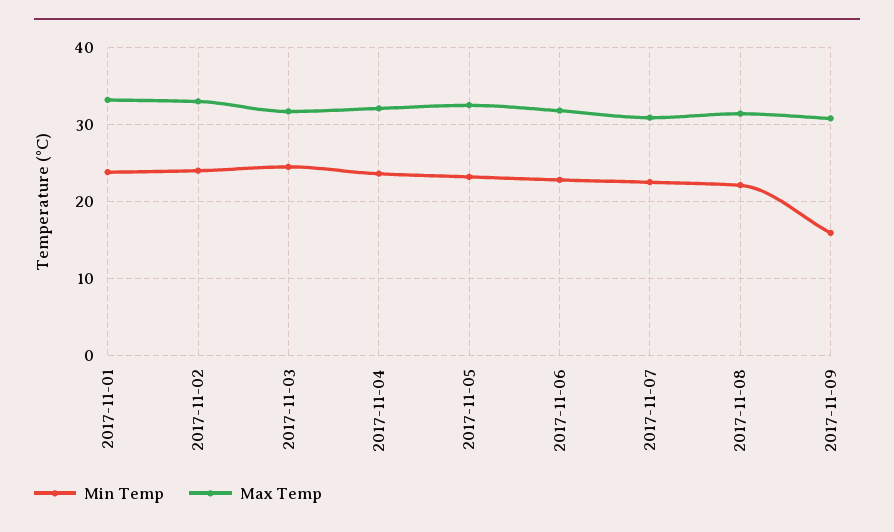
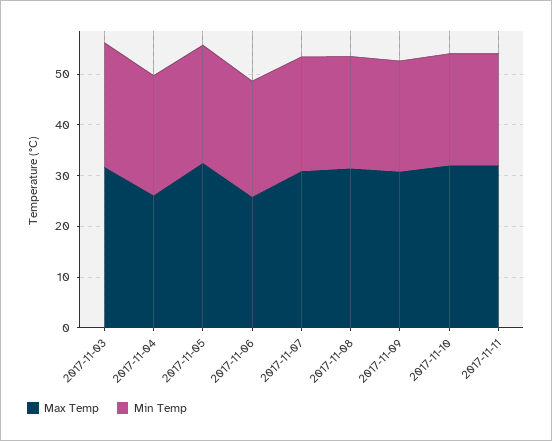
Min Temp, 2017-11-01: 24 -> none
Max Temp, 2017-11-01: 33 -> none
Min Temp, 2017-11-02: 24 -> none
Max Temp, 2017-11-02: 33 -> none
Max Temp, 2017-11-04: 32 -> 26
Max Temp, 2017-11-06: 32 -> 26
Min Temp, 2017-11-09: 16 -> 22
Max Temp, 2017-11-10: none -> 32
Min Temp, 2017-11-10: none -> 22
Max Temp, 2017-11-11: none -> 32
Min Temp, 2017-11-11: none -> 22

